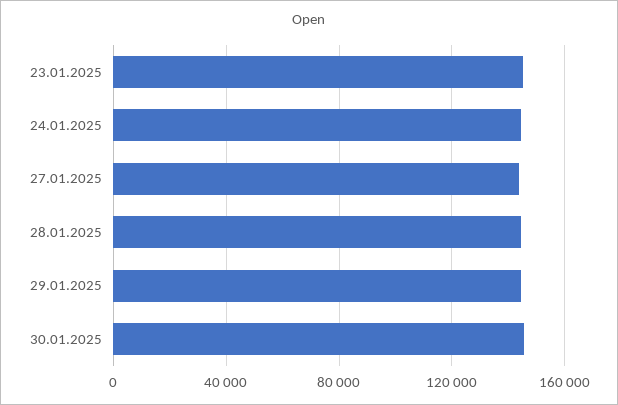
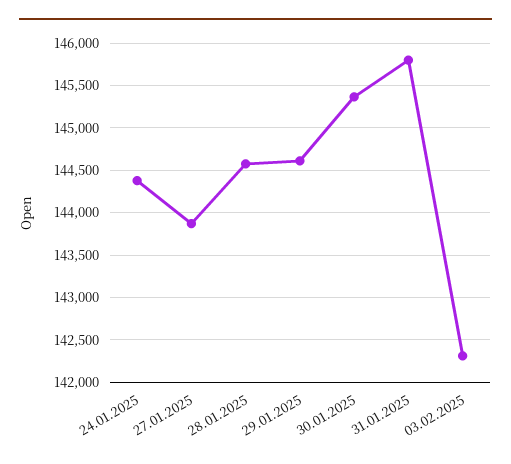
23.01.2025: 145000 -> none
31.01.2025: none -> 145800
03.02.2025: none -> 142300

